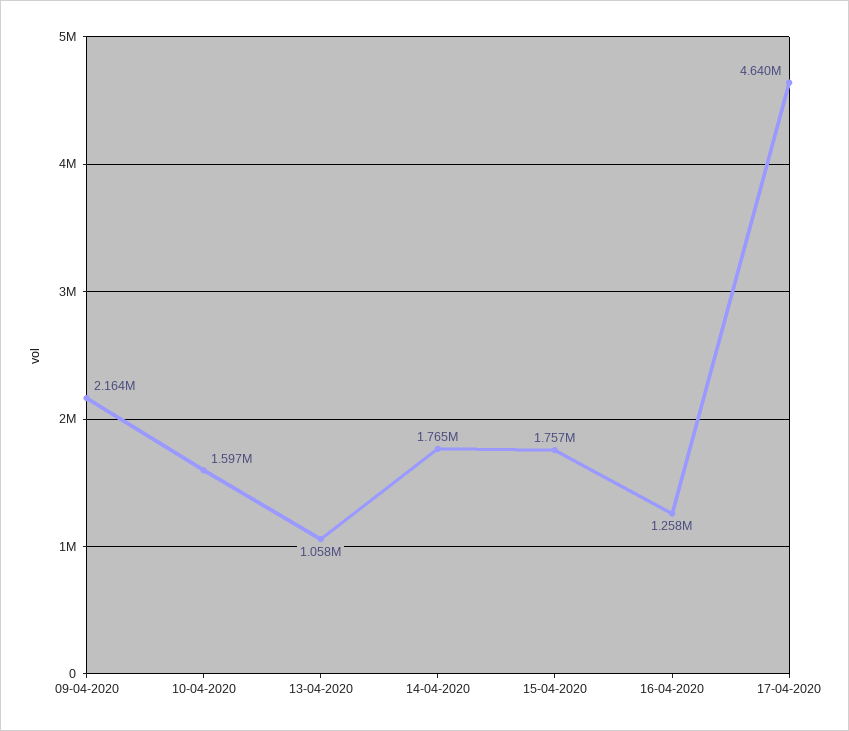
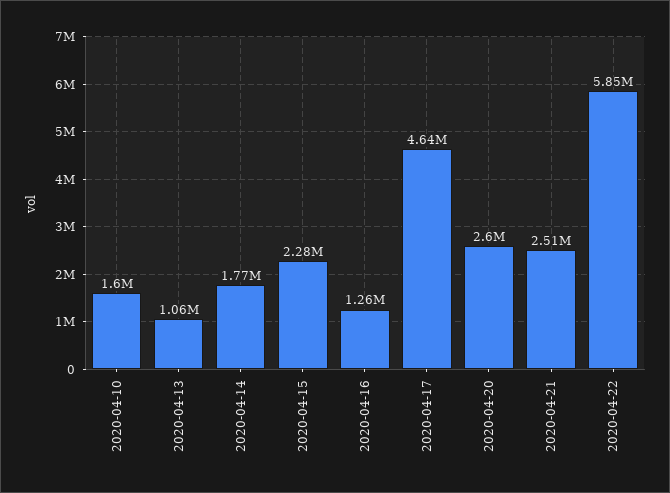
09-04-2020: 2164000 -> none
15-04-2020: 1757000 -> 2280000
2020-04-20: none -> 2600000
2020-04-21: none -> 2510000
2020-04-22: none -> 5850000

